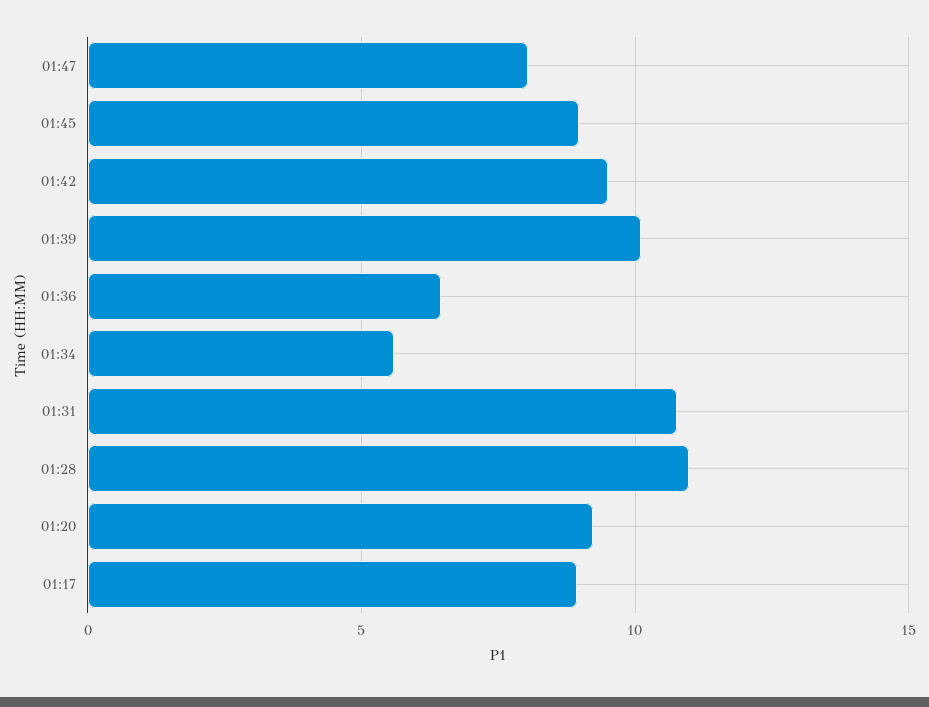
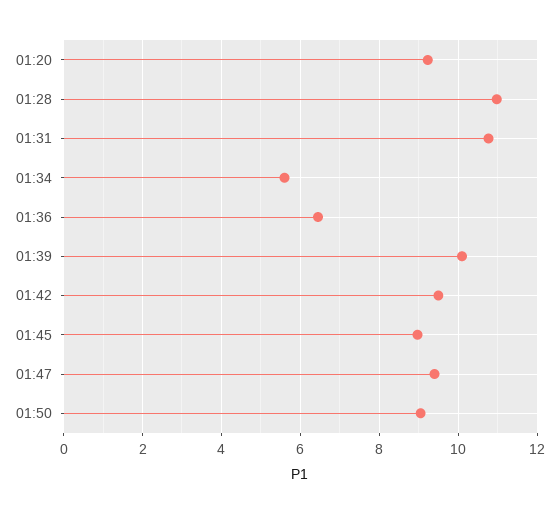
01:47: 8 -> 9.4
01:17: 9 -> none
01:50: none -> 9

